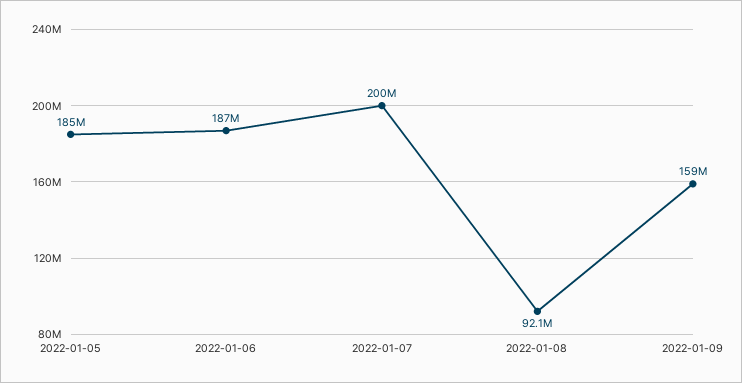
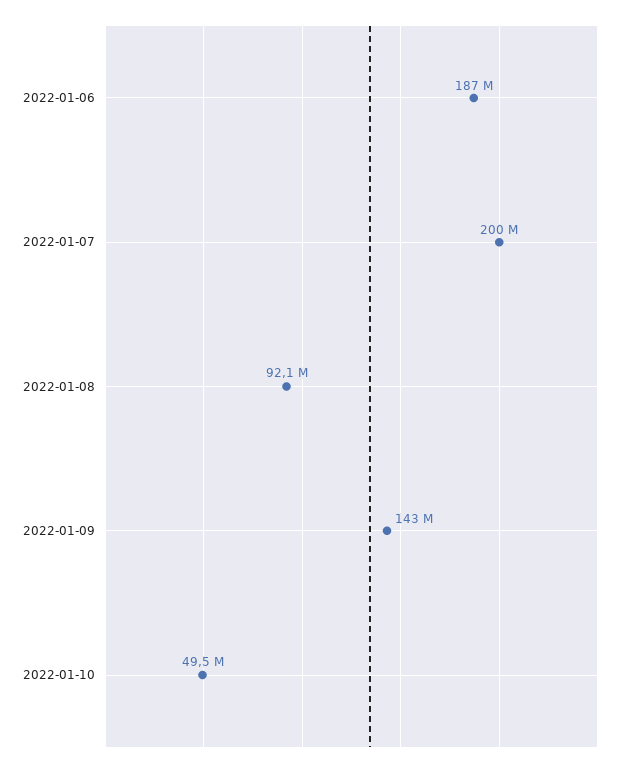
2022-01-05: 185000000 -> none
2022-01-09: 159000000 -> 143000000
2022-01-10: none -> 49500000

